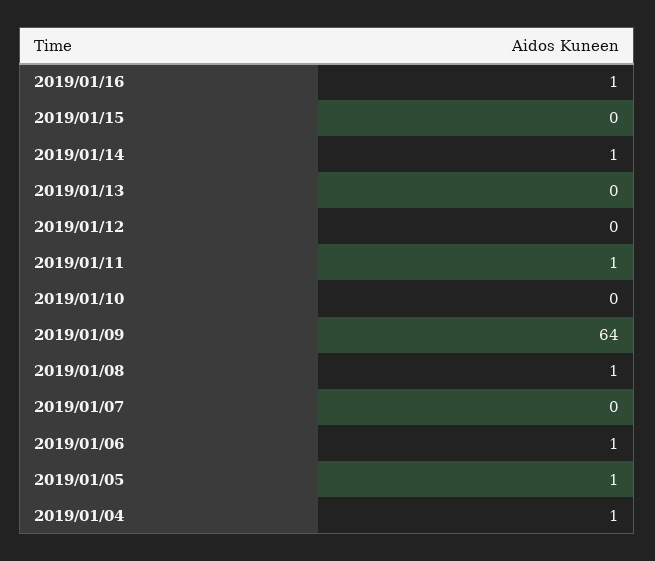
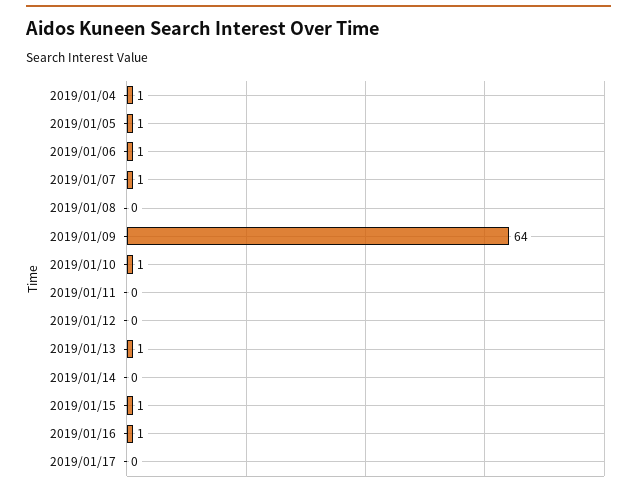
2019/01/15: 0 -> 1
2019/01/14: 1 -> 0
2019/01/13: 0 -> 1
2019/01/11: 1 -> 0
2019/01/10: 0 -> 1
2019/01/08: 1 -> 0
2019/01/07: 0 -> 1
2019/01/17: none -> 0

